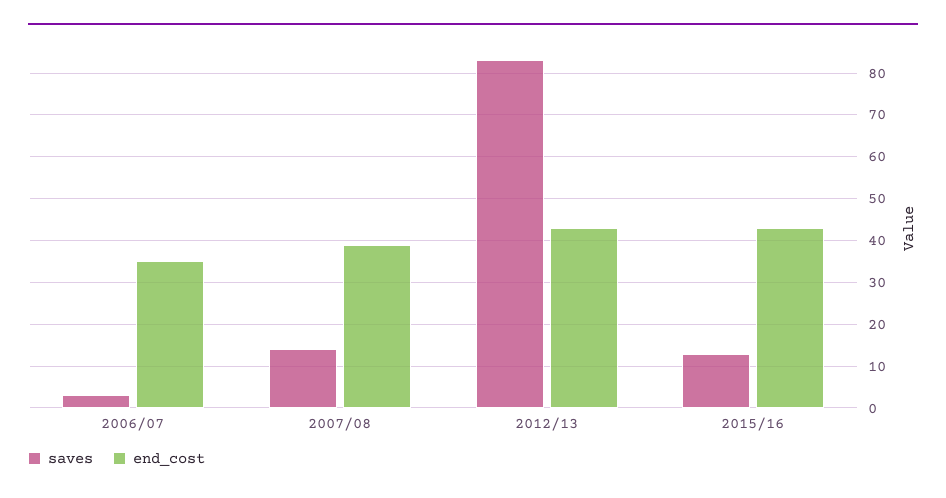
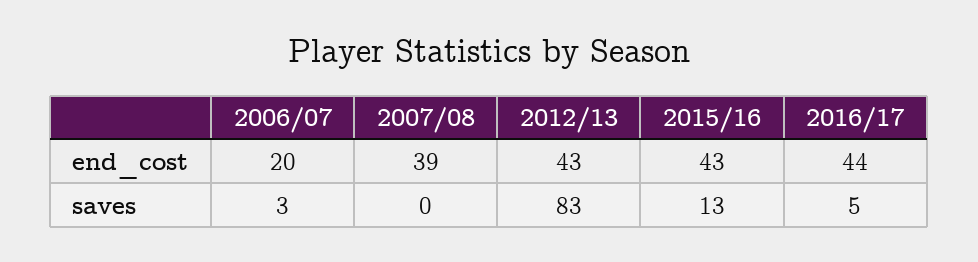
end_cost, 2006/07: 35 -> 20
saves, 2007/08: 15 -> 0
end_cost, 2016/17: none -> 44
saves, 2016/17: none -> 5

